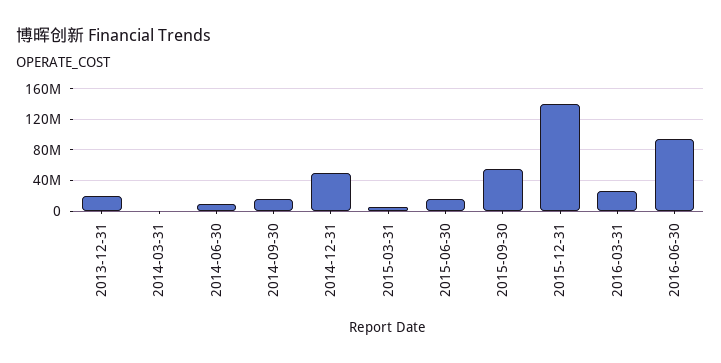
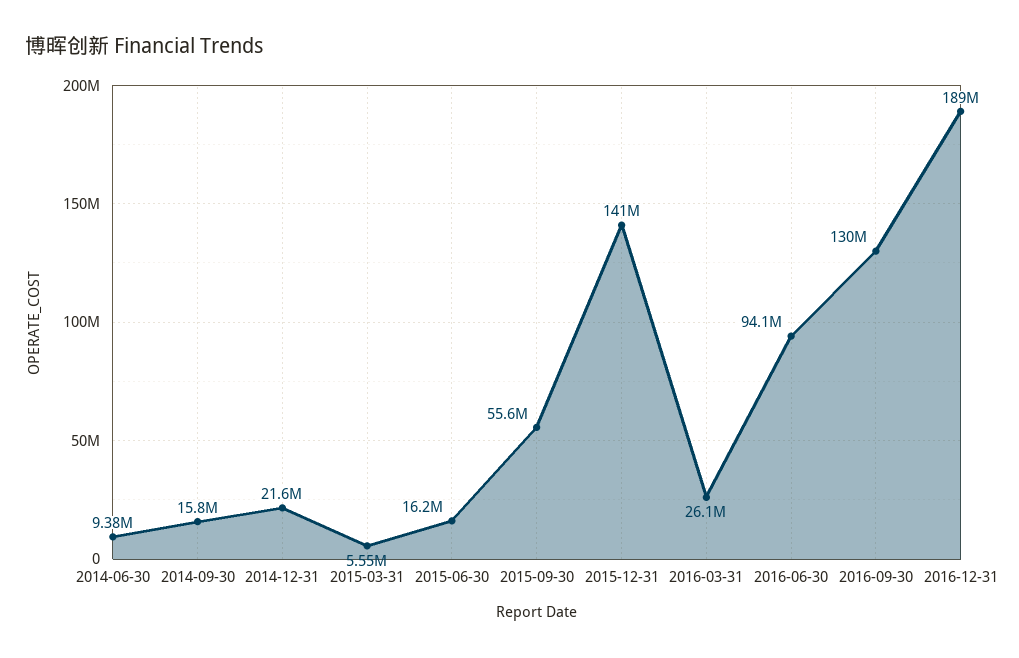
2013-12-31: 20000000 -> none
2014-03-31: 0 -> none
2014-12-31: 50000000 -> 21600000
2016-09-30: none -> 130000000
2016-12-31: none -> 189000000

